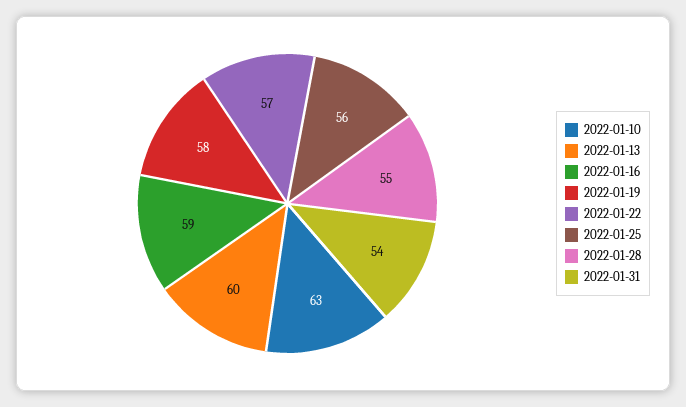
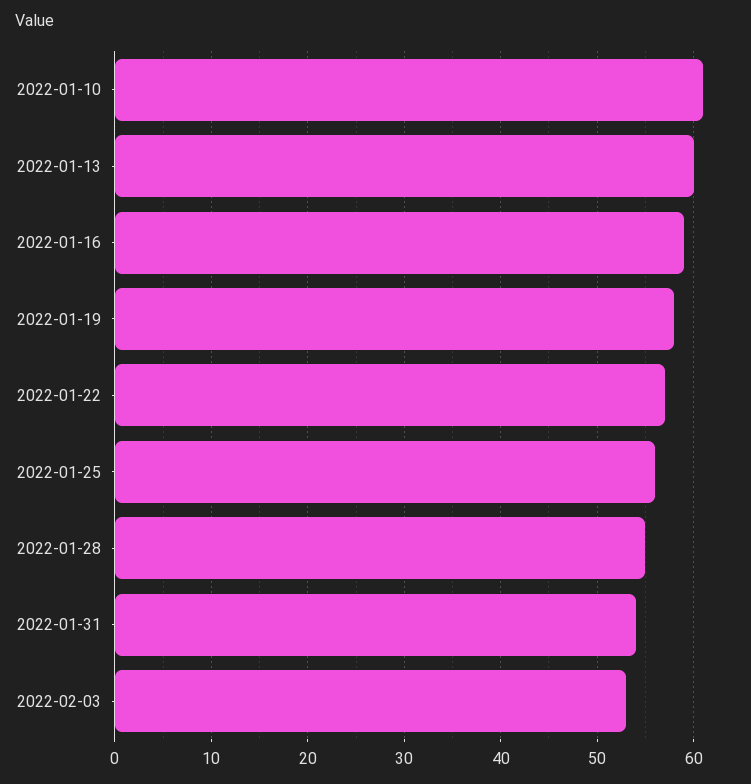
2022-01-10: 63 -> 61
2022-02-03: none -> 53

